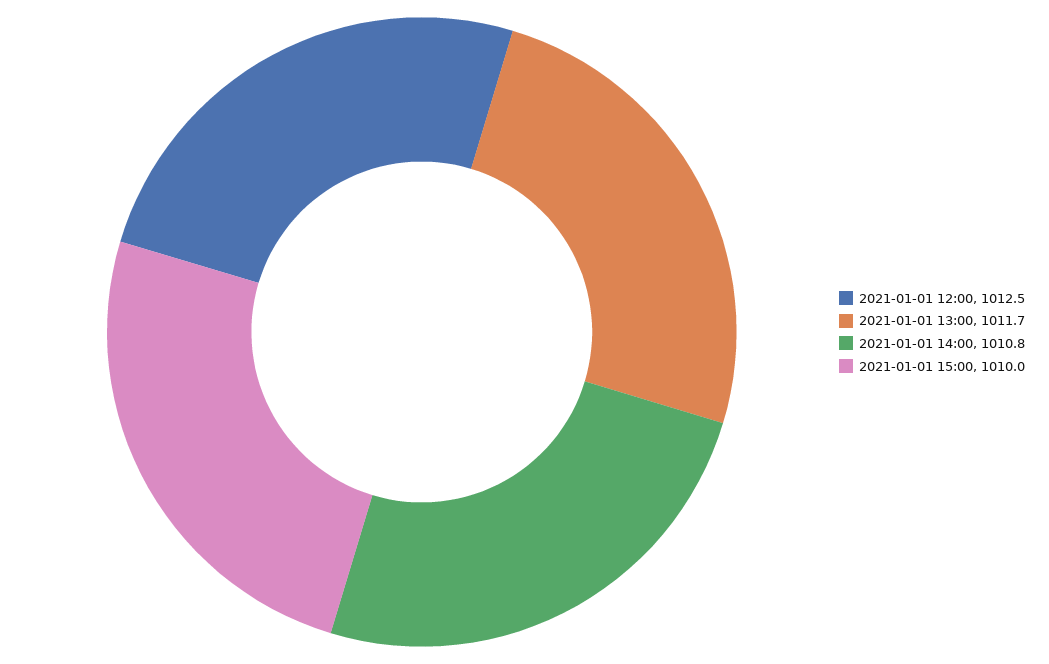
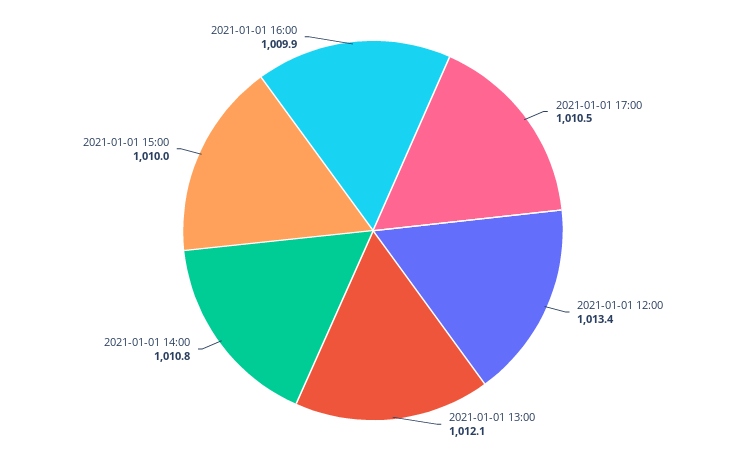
2021-01-01 12:00: 1012.5 -> 1013.4
2021-01-01 13:00: 1011.7 -> 1012.1
2021-01-01 17:00: none -> 1010.5
2021-01-01 16:00: none -> 1009.9

